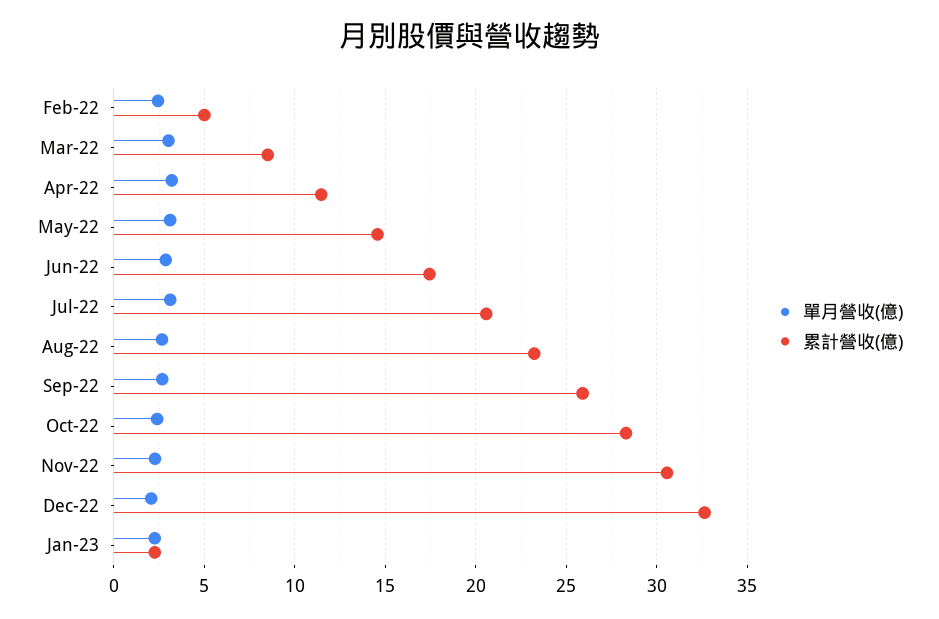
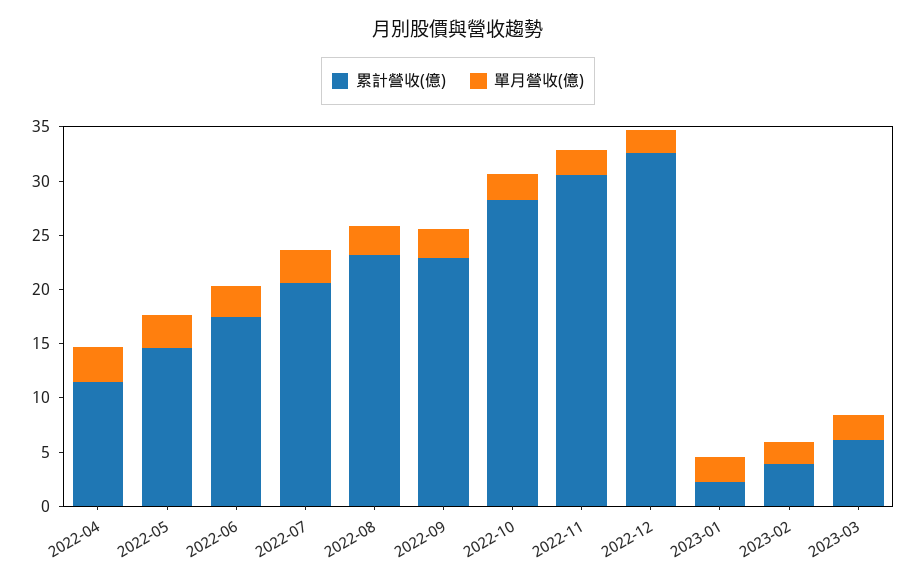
單月營收(億), Feb-22: 2.5 -> none
累計營收(億), Feb-22: 5 -> none
單月營收(億), Mar-22: 3 -> none
累計營收(億), Mar-22: 8.5 -> none
累計營收(億), Sep-22: 26 -> 23
累計營收(億), 2023-02: none -> 4
單月營收(億), 2023-02: none -> 2
累計營收(億), 2023-03: none -> 6
單月營收(億), 2023-03: none -> 2

